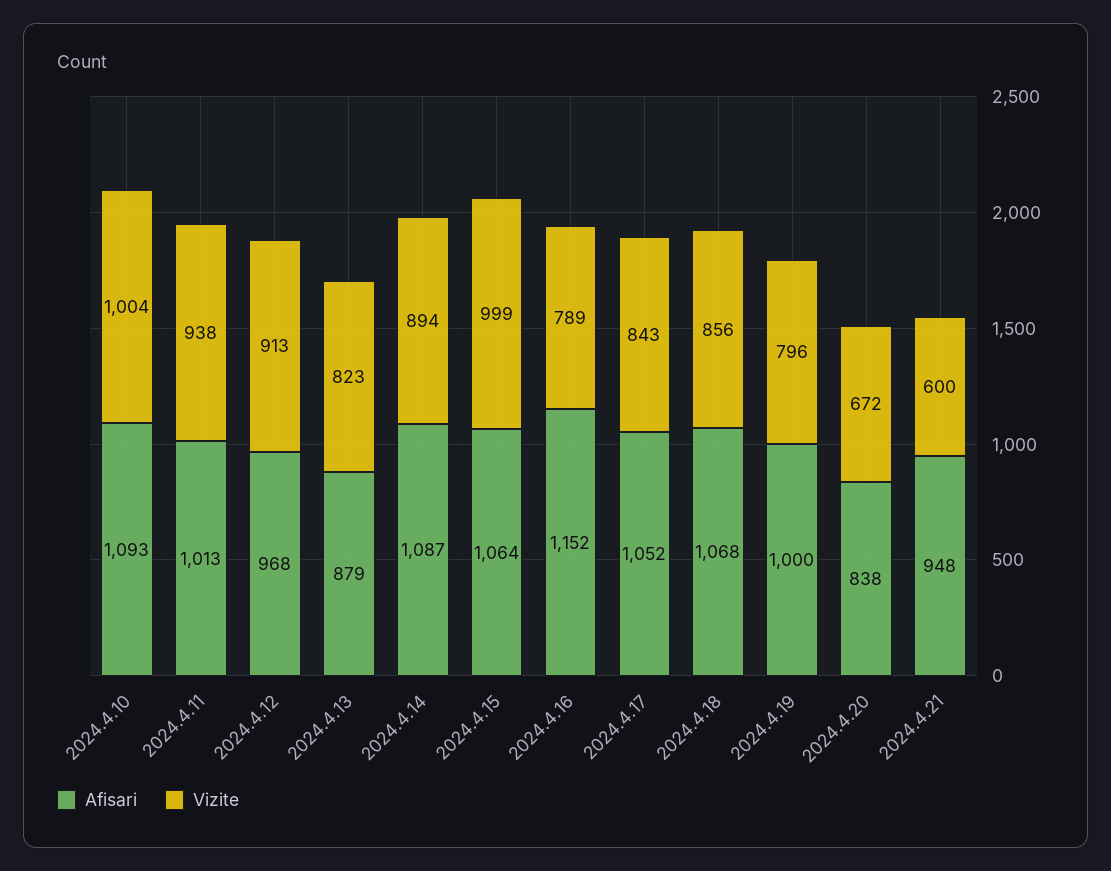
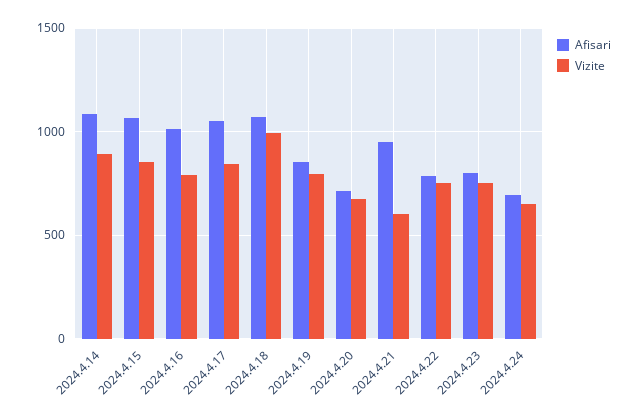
Afisari, 2024.4.10: 1093 -> none
Vizite, 2024.4.10: 1004 -> none
Afisari, 2024.4.11: 1013 -> none
Vizite, 2024.4.11: 938 -> none
Afisari, 2024.4.12: 968 -> none
Vizite, 2024.4.12: 913 -> none
Afisari, 2024.4.13: 879 -> none
Vizite, 2024.4.13: 823 -> none
Vizite, 2024.4.15: 999 -> 850
Afisari, 2024.4.16: 1152 -> 1000
Vizite, 2024.4.18: 856 -> 1000
Afisari, 2024.4.19: 1000 -> 850
Afisari, 2024.4.20: 838 -> 700
Afisari, 2024.4.22: none -> 800
Vizite, 2024.4.22: none -> 750
Afisari, 2024.4.23: none -> 800
Vizite, 2024.4.23: none -> 750
Afisari, 2024.4.24: none -> 700
Vizite, 2024.4.24: none -> 650

